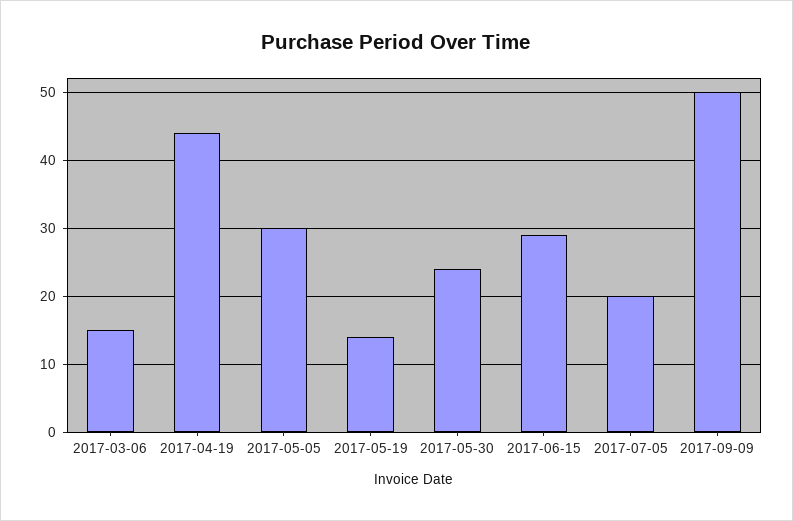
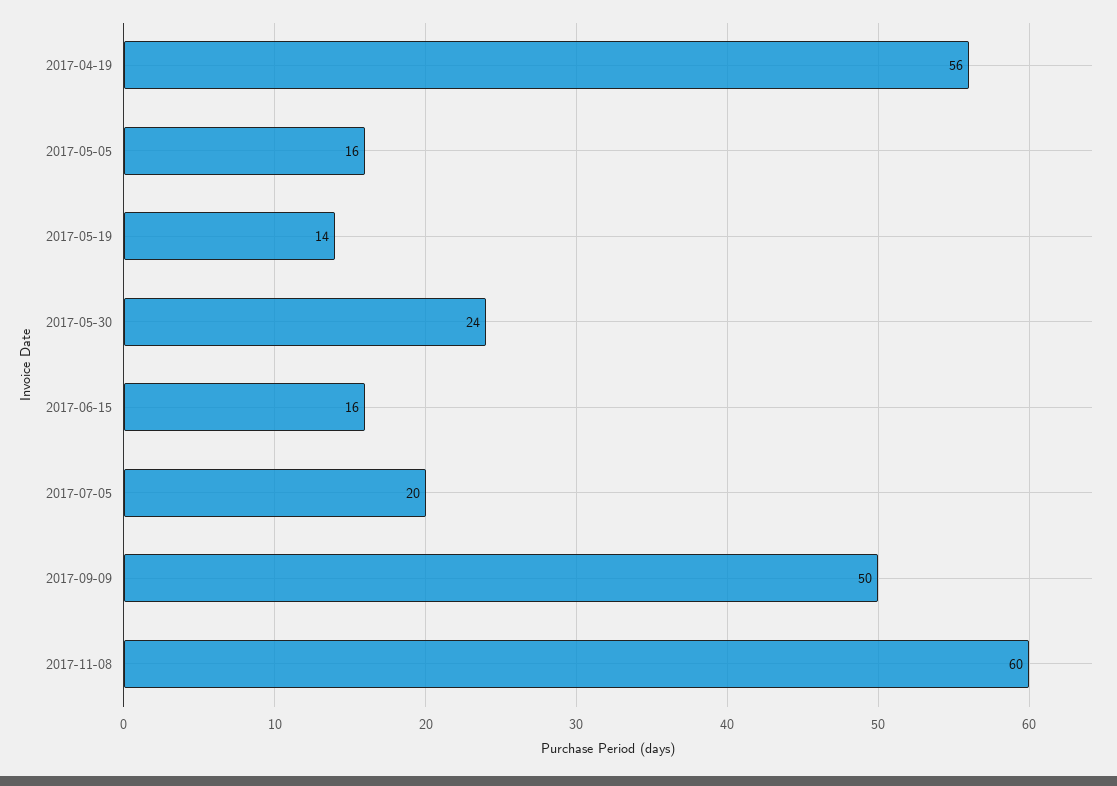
2017-03-06: 15 -> none
2017-04-19: 44 -> 56
2017-05-05: 30 -> 16
2017-06-15: 29 -> 16
2017-11-08: none -> 60

